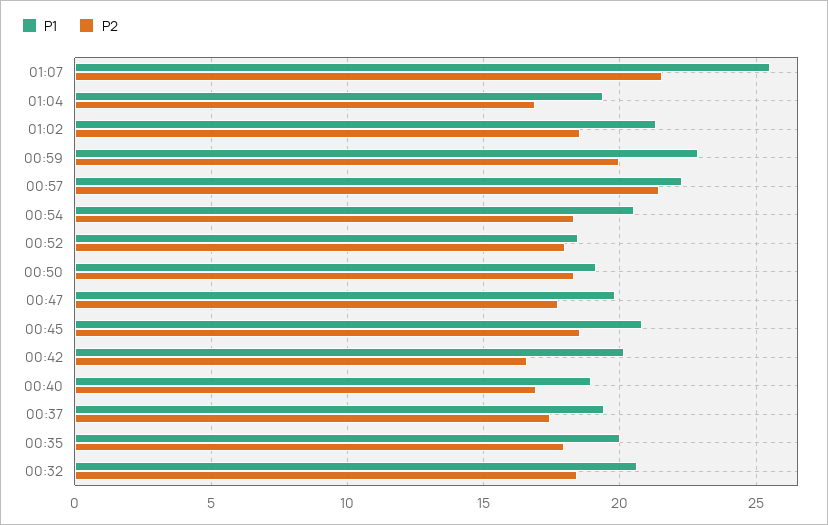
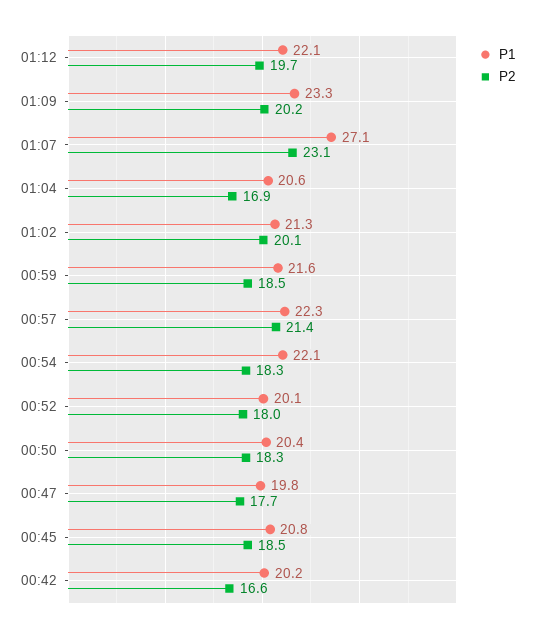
P1, 01:07: 25.5 -> 27.1
P2, 01:07: 21.5 -> 23.1
P1, 01:04: 19.5 -> 20.6
P2, 01:02: 18.5 -> 20.1
P1, 00:59: 23 -> 21.6
P2, 00:59: 20 -> 18.5
P1, 00:54: 20.5 -> 22.1
P1, 00:52: 18.5 -> 20.1
P1, 00:50: 19 -> 20.4
P1, 00:40: 19 -> none
P2, 00:40: 17 -> none
P1, 00:37: 19.5 -> none
P2, 00:37: 17.5 -> none
P1, 00:35: 20 -> none
P2, 00:35: 18 -> none
P1, 00:32: 20.5 -> none
P2, 00:32: 18.5 -> none
P1, 01:12: none -> 22.1
P2, 01:12: none -> 19.7
P1, 01:09: none -> 23.3
P2, 01:09: none -> 20.2

